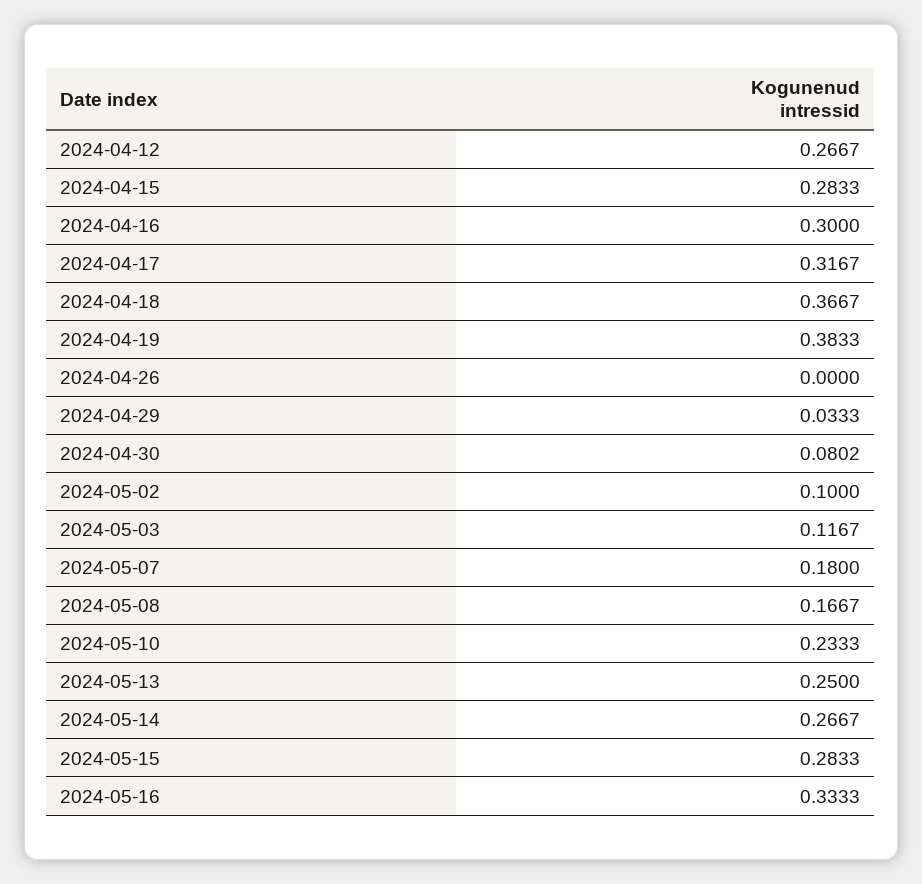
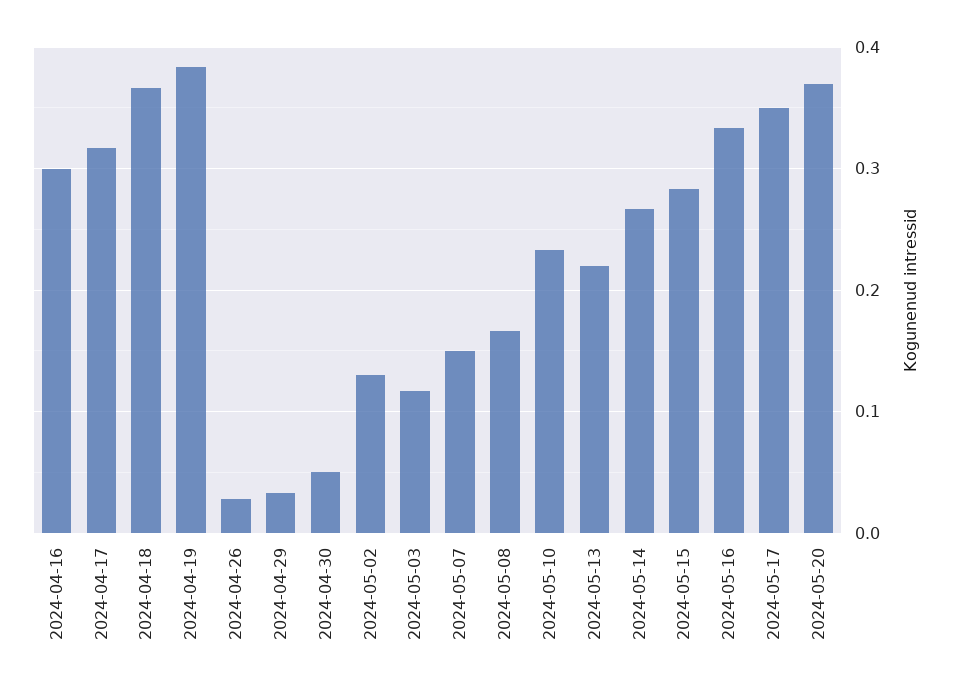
2024-04-12: 0.2667 -> none
2024-04-15: 0.2833 -> none
2024-04-26: 0 -> 0.03
2024-04-30: 0.0802 -> 0.05
2024-05-02: 0.1 -> 0.13
2024-05-07: 0.18 -> 0.15
2024-05-13: 0.25 -> 0.22
2024-05-17: none -> 0.35
2024-05-20: none -> 0.37

